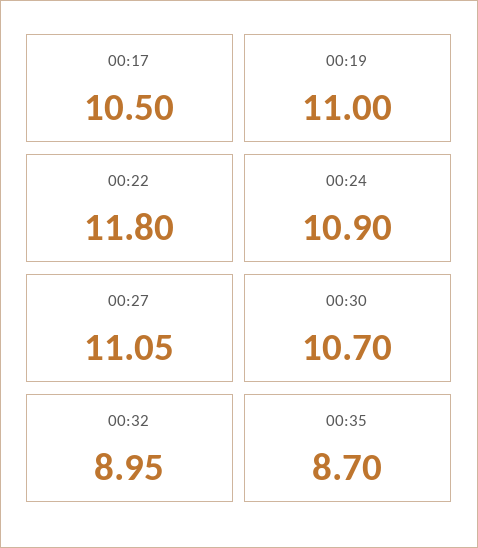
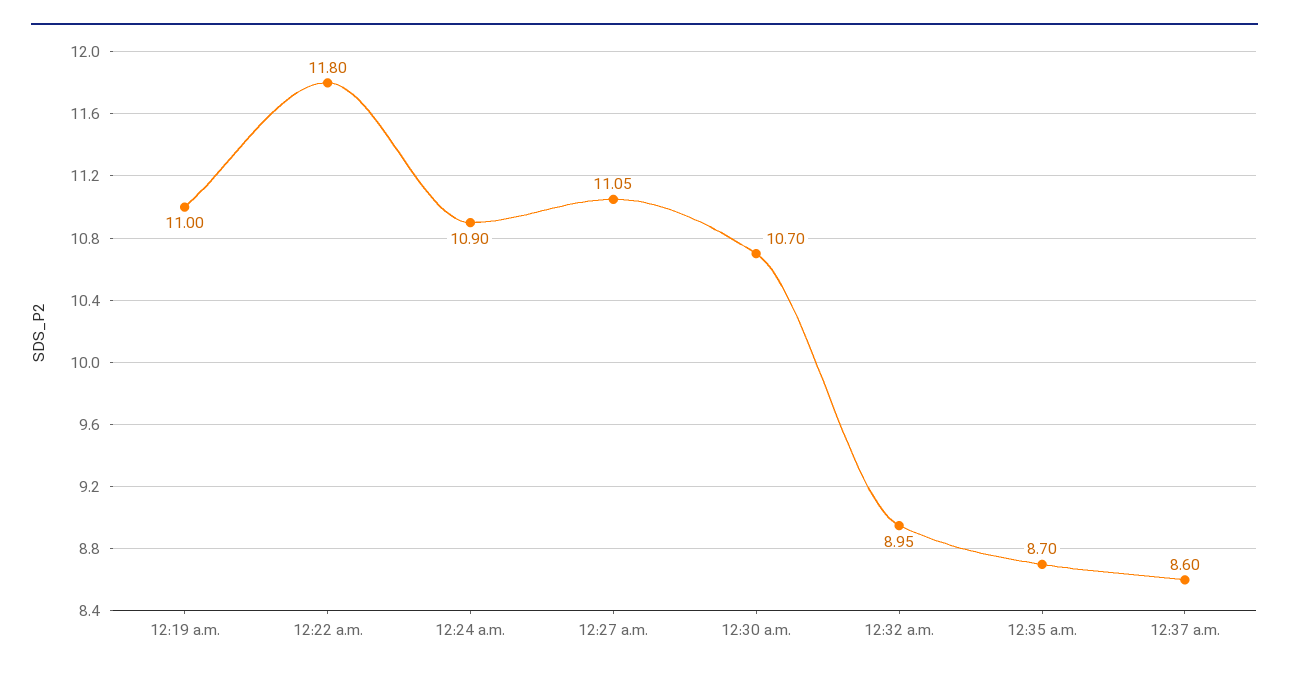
00:17: 10.5 -> none
12:37 a.m.: none -> 8.6

